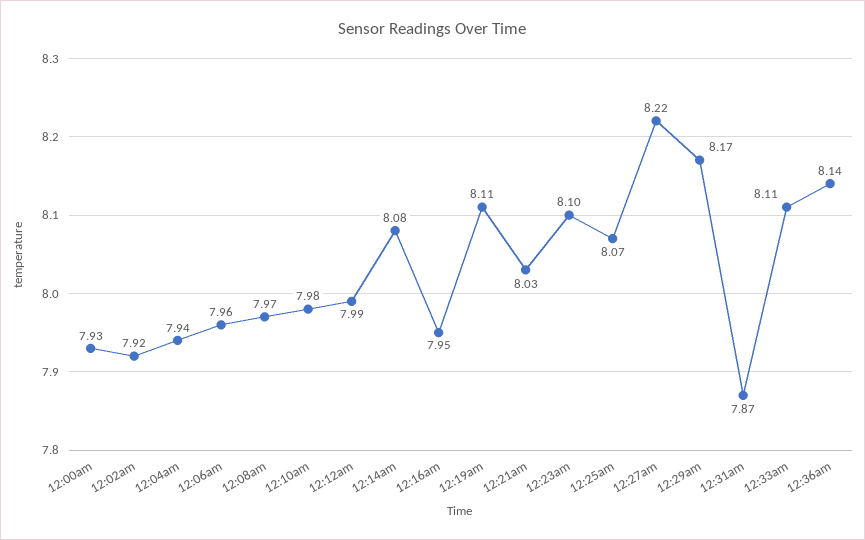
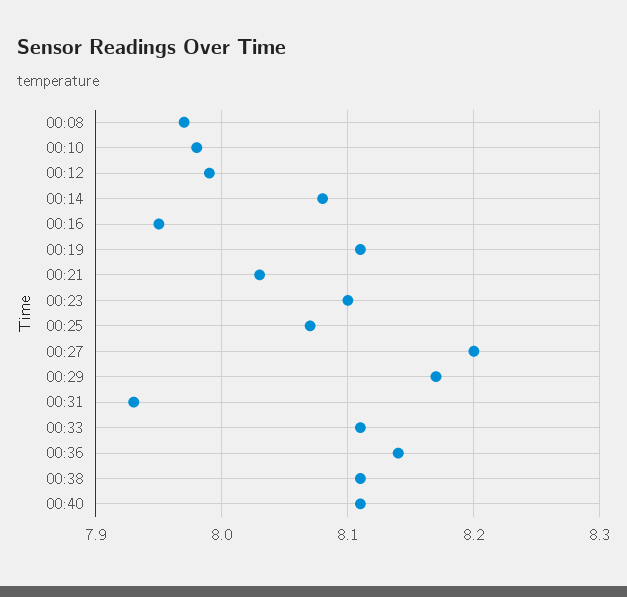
12:00am: 7.93 -> none
12:02am: 7.92 -> none
12:04am: 7.94 -> none
12:06am: 7.96 -> none
12:27am: 8.22 -> 8.2
12:31am: 7.87 -> 7.93
00:38: none -> 8.11
00:40: none -> 8.11

